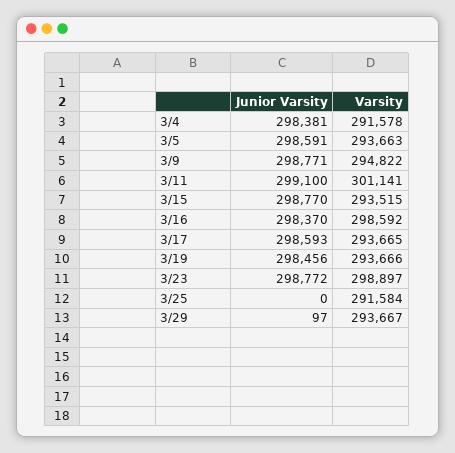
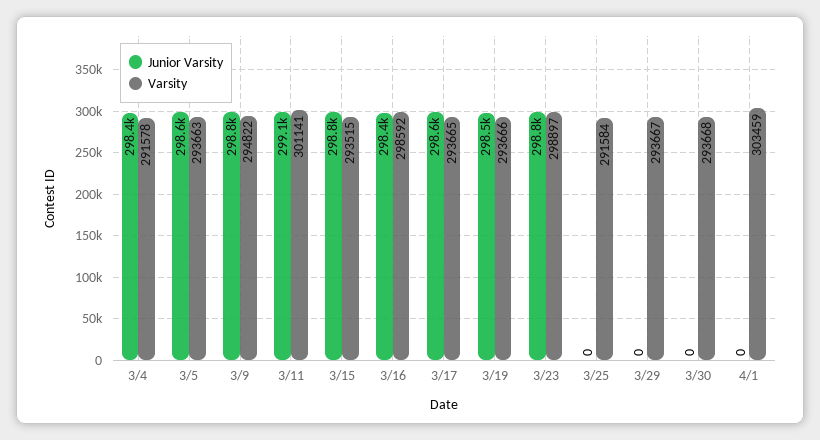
Junior Varsity, 3/29: 97 -> 0
Junior Varsity, 3/30: none -> 0
Varsity, 3/30: none -> 293668
Junior Varsity, 4/1: none -> 0
Varsity, 4/1: none -> 303459

